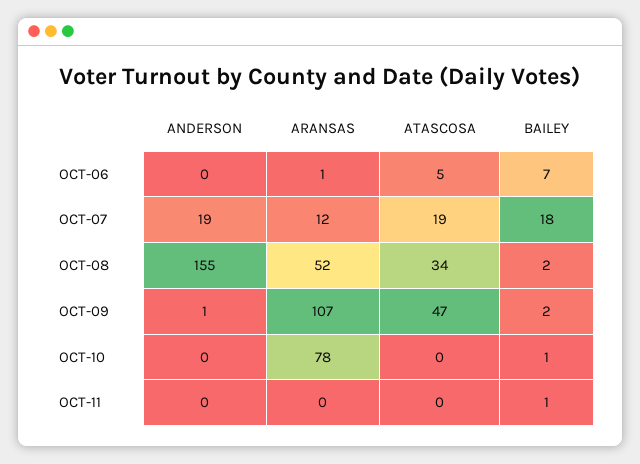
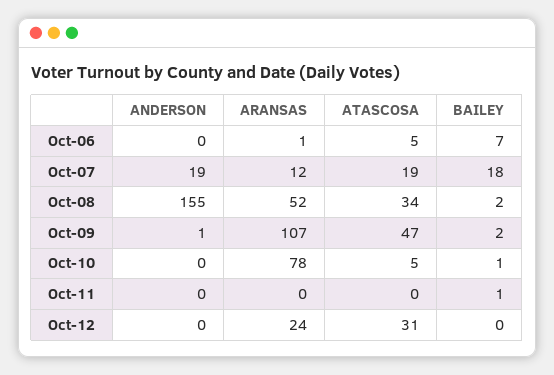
ATASCOSA, OCT-10: 0 -> 5
ANDERSON, Oct-12: none -> 0
ARANSAS, Oct-12: none -> 24
ATASCOSA, Oct-12: none -> 31
BAILEY, Oct-12: none -> 0

